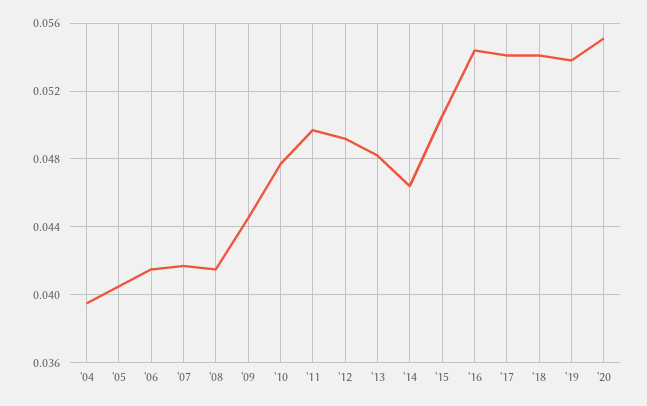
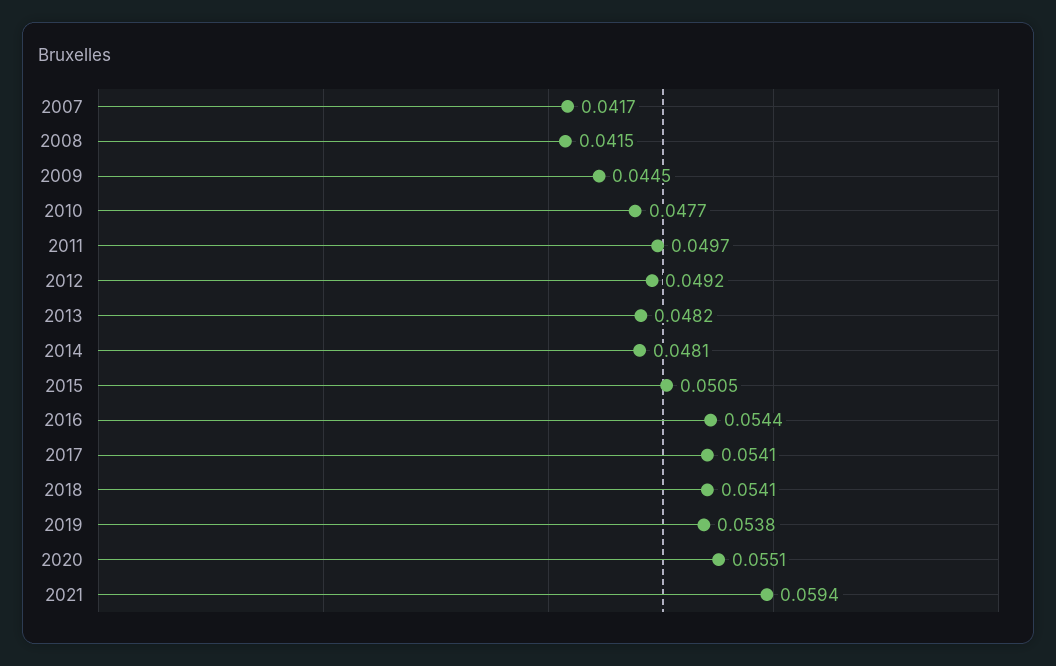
'04: 0.0395 -> none
'05: 0.0405 -> none
'06: 0.0415 -> none
'14: 0.0465 -> 0.0481
2021: none -> 0.0594

